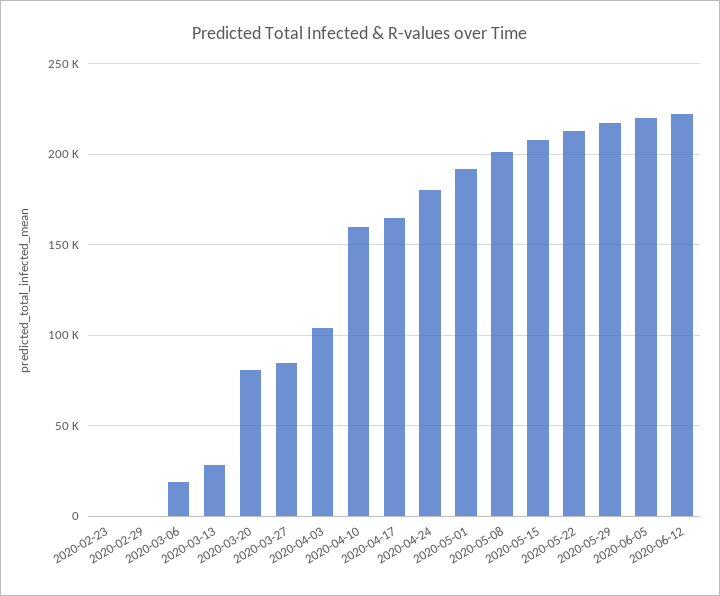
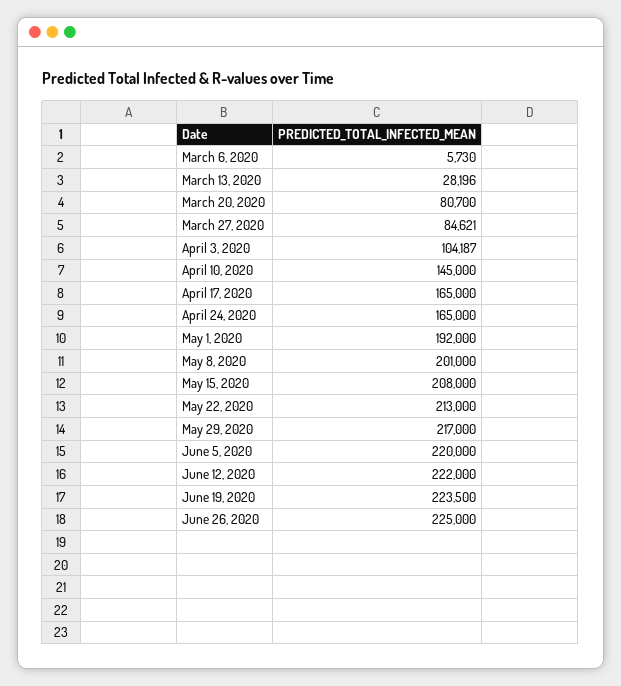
2020-02-23: 0 -> none
2020-02-29: 0 -> none
2020-03-06: 20000 -> 5730
2020-04-10: 160000 -> 145000
2020-04-24: 180000 -> 165000
June 19, 2020: none -> 223500
June 26, 2020: none -> 225000

